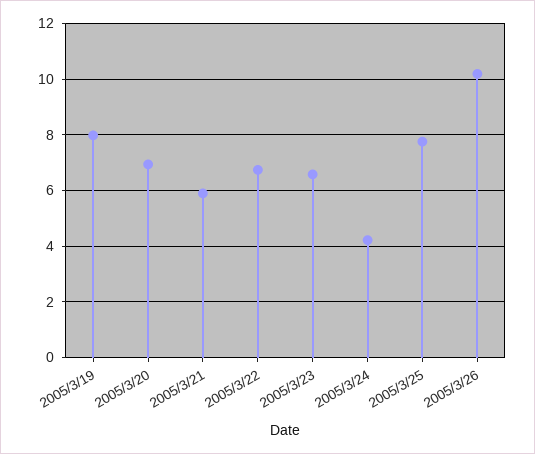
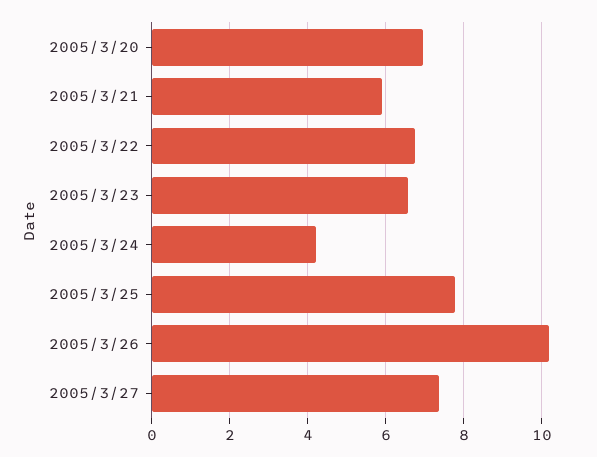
2005/3/19: 8 -> none
2005/3/27: none -> 7.4

